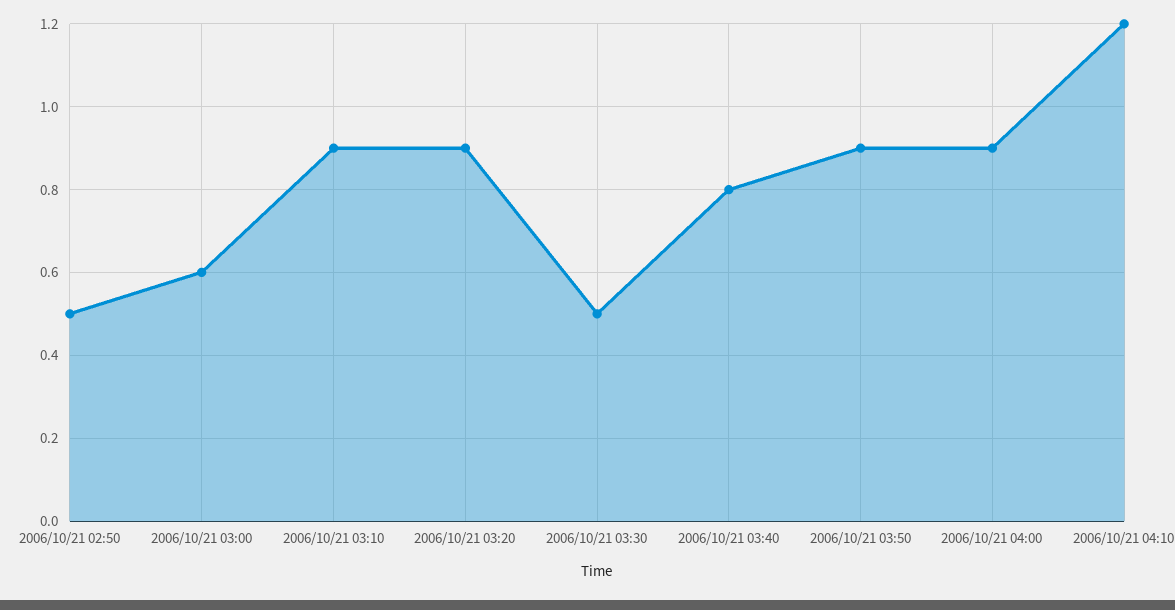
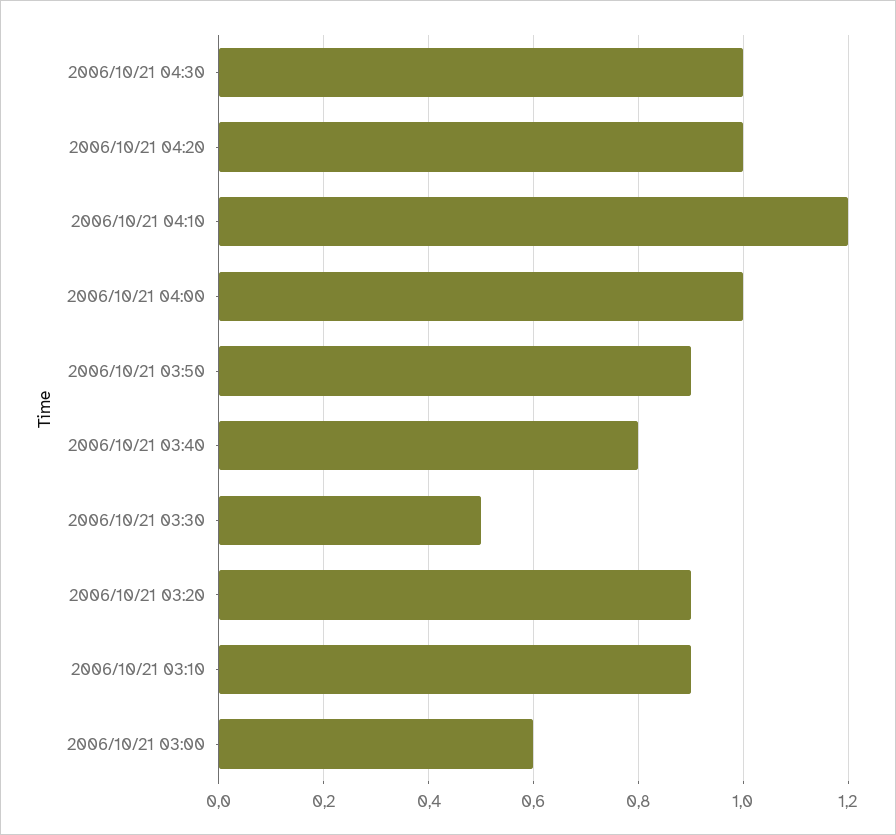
2006/10/21 02:50: 0.5 -> none
2006/10/21 04:00: 0.9 -> 1
2006/10/21 04:30: none -> 1
2006/10/21 04:20: none -> 1

